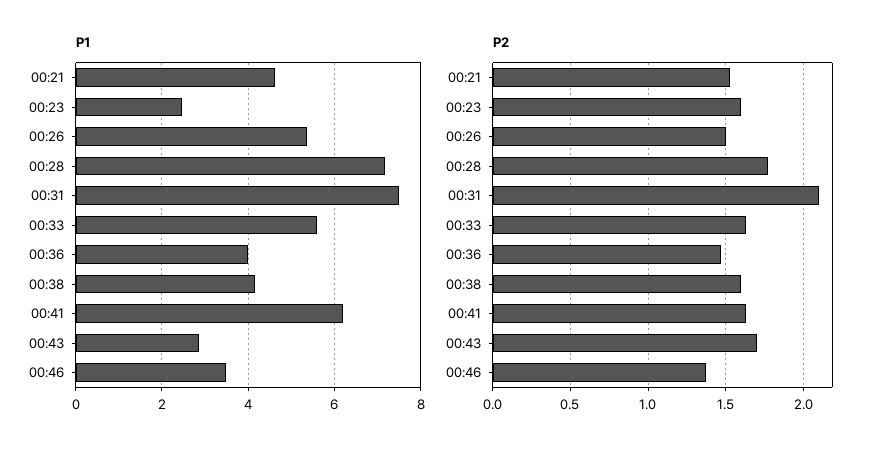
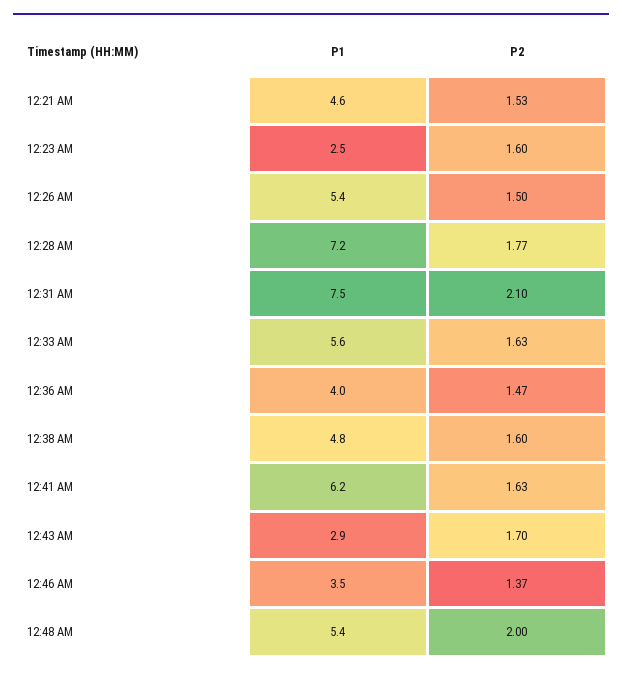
P1, 00:38: 4.2 -> 4.8
P1, 12:48 AM: none -> 5.4
P2, 12:48 AM: none -> 2

